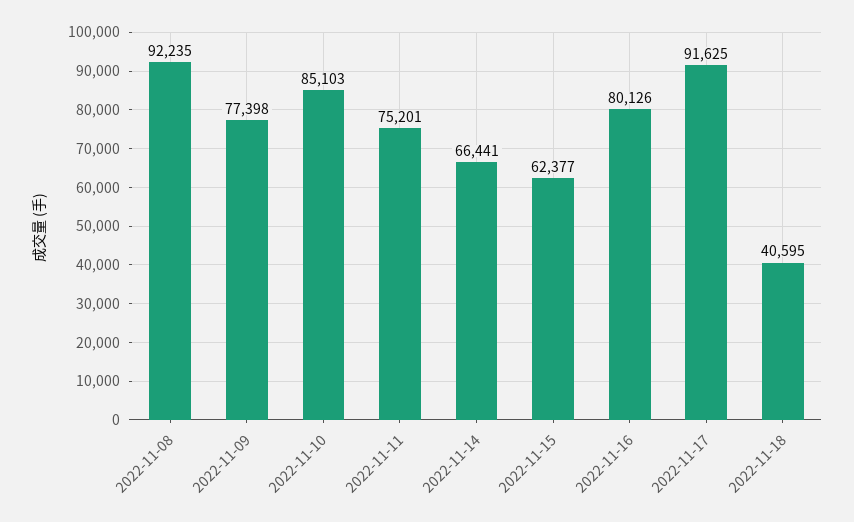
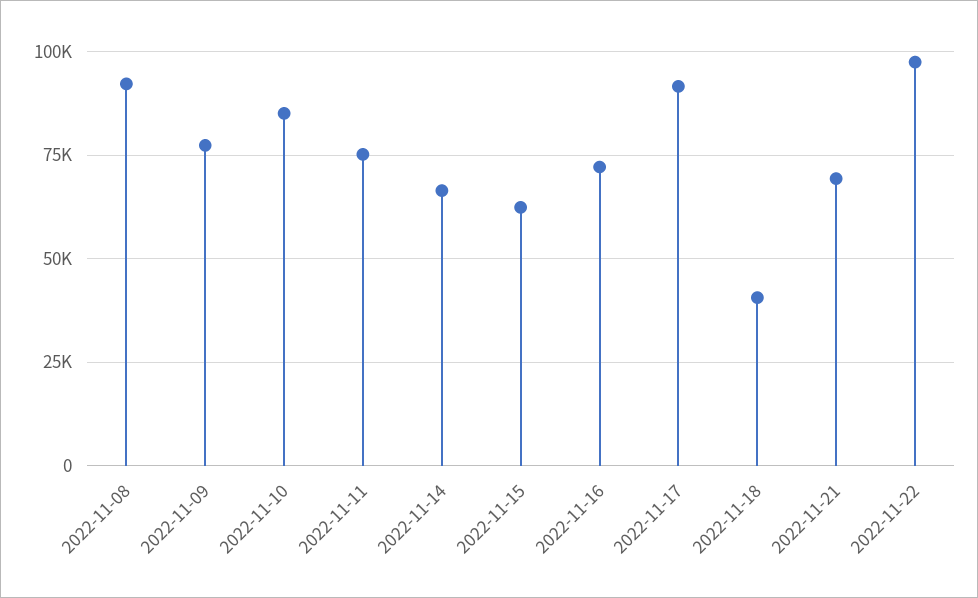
2022-11-16: 80126 -> 72500
2022-11-21: none -> 70000
2022-11-22: none -> 97500

